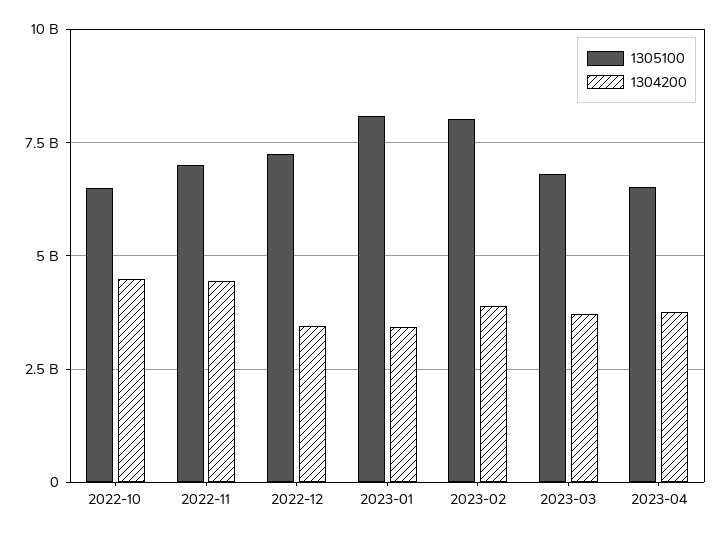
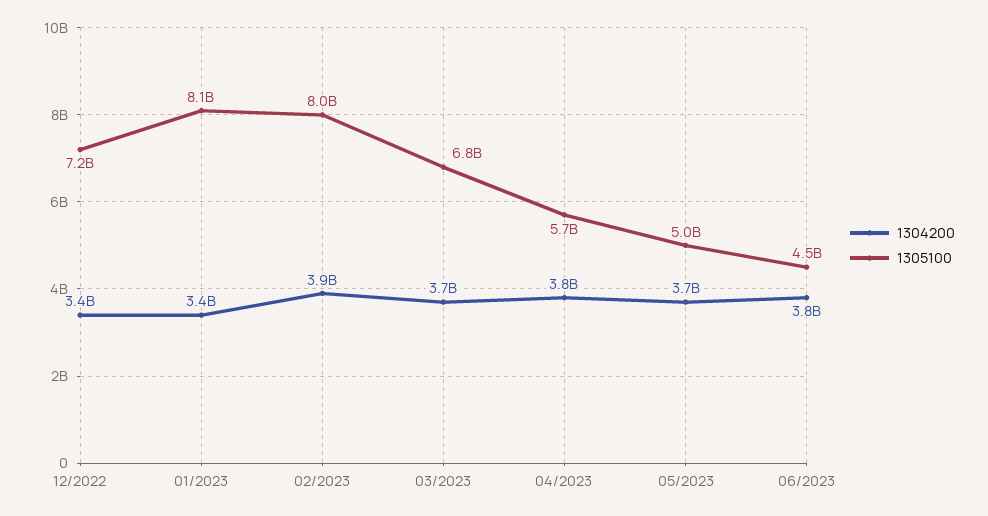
1305100, 2022-10: 6500000000 -> none
1304200, 2022-10: 4500000000 -> none
1305100, 2022-11: 7000000000 -> none
1304200, 2022-11: 4500000000 -> none
1305100, 2023-04: 6500000000 -> 5700000000
1304200, 05/2023: none -> 3700000000
1305100, 05/2023: none -> 5000000000
1304200, 06/2023: none -> 3800000000
1305100, 06/2023: none -> 4500000000

